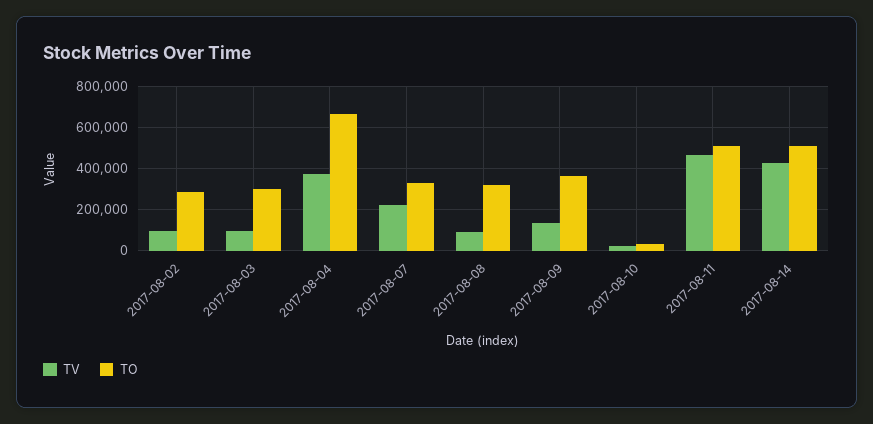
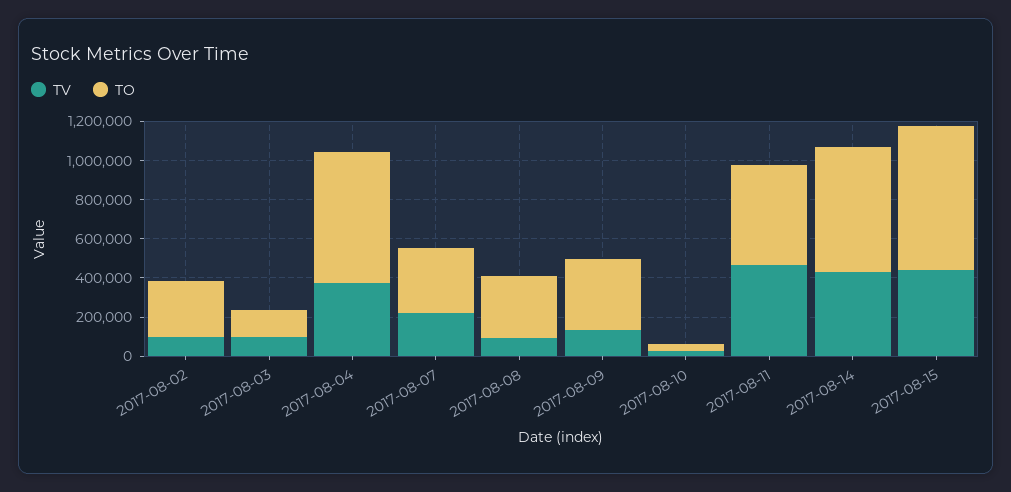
TO, 2017-08-03: 300000 -> 150000
TO, 2017-08-14: 500000 -> 650000
TV, 2017-08-15: none -> 450000
TO, 2017-08-15: none -> 750000

